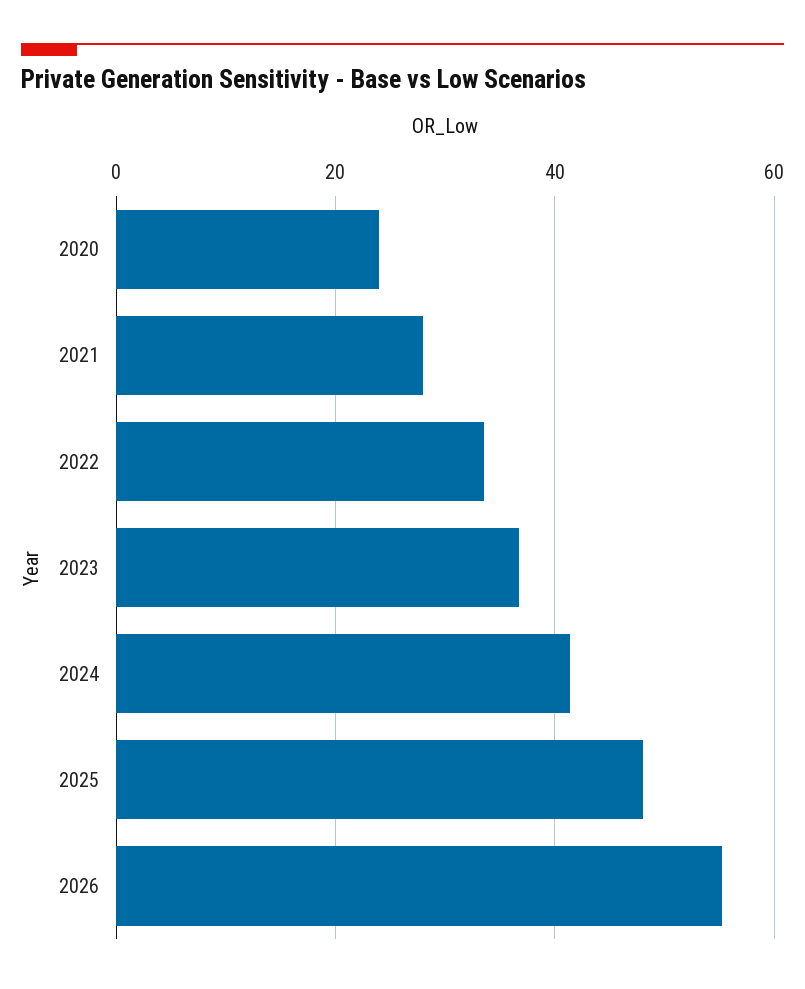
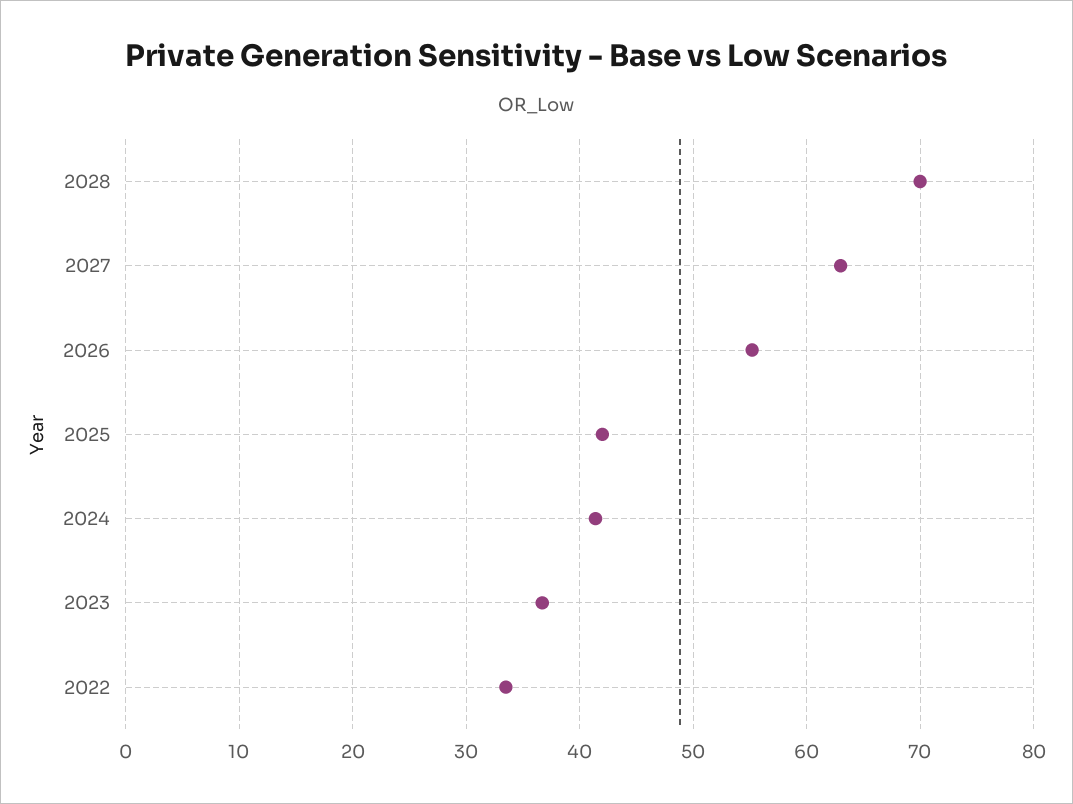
2020: 24 -> none
2021: 28 -> none
2025: 48 -> 42
2028: none -> 70
2027: none -> 63

